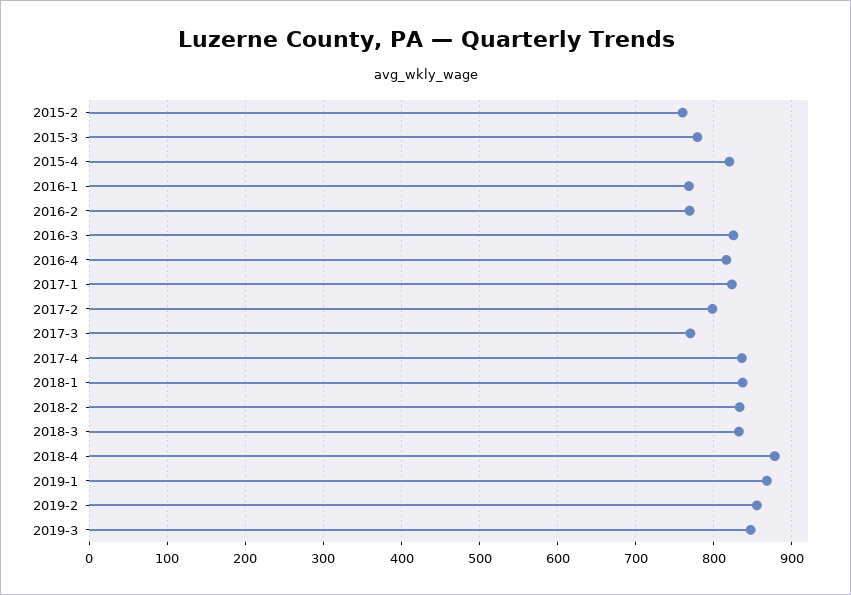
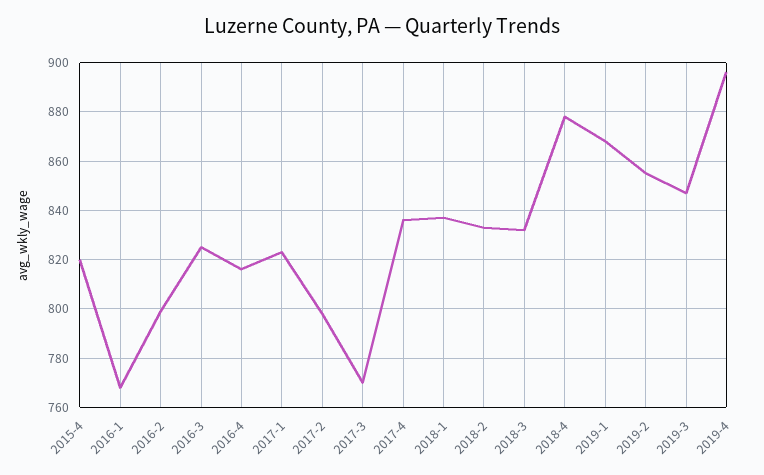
2015-2: 760 -> none
2015-3: 780 -> none
2016-2: 770 -> 800
2019-4: none -> 895

